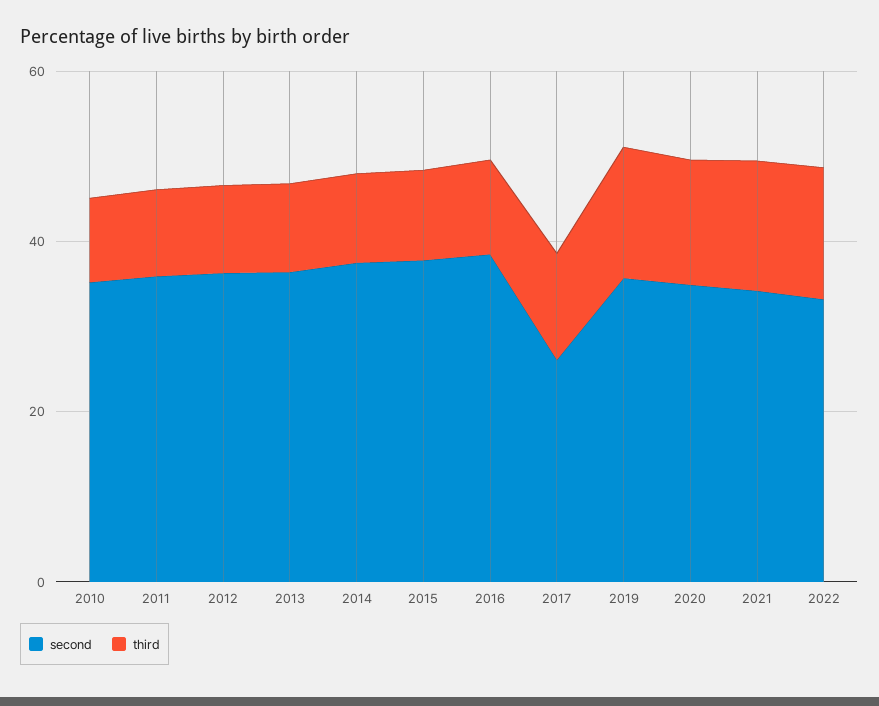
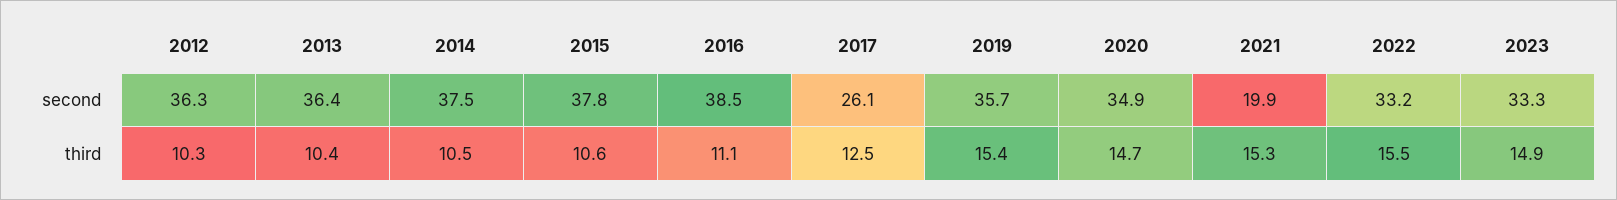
second, 2010: 35 -> none
third, 2010: 10 -> none
second, 2011: 35 -> none
third, 2011: 10 -> none
second, 2021: 35 -> 19.9
second, 2023: none -> 33.3
third, 2023: none -> 14.9

